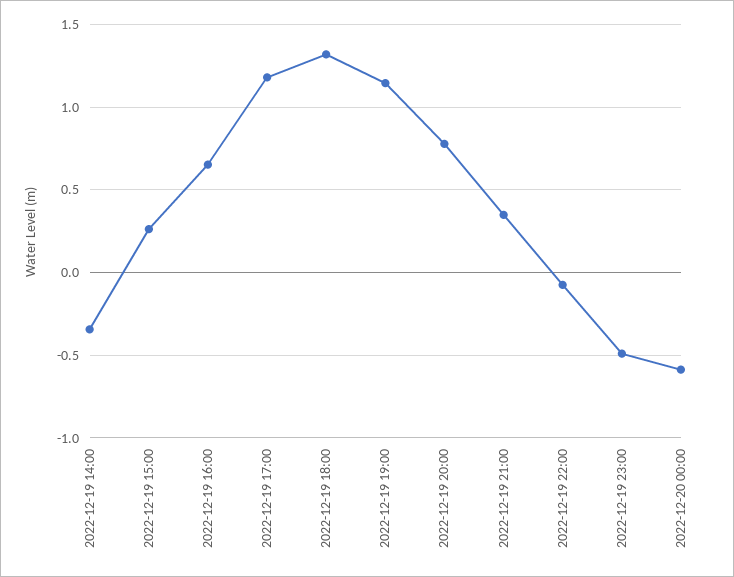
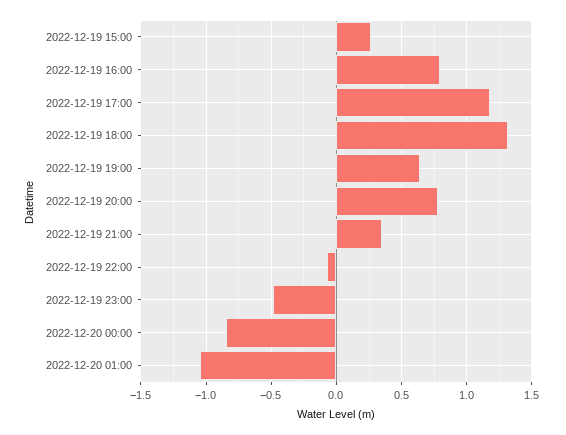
2022-12-19 14:00: -0.35 -> none
2022-12-19 16:00: 0.65 -> 0.8
2022-12-19 19:00: 1.15 -> 0.65
2022-12-20 00:00: -0.6 -> -0.85
2022-12-20 01:00: none -> -1.05

